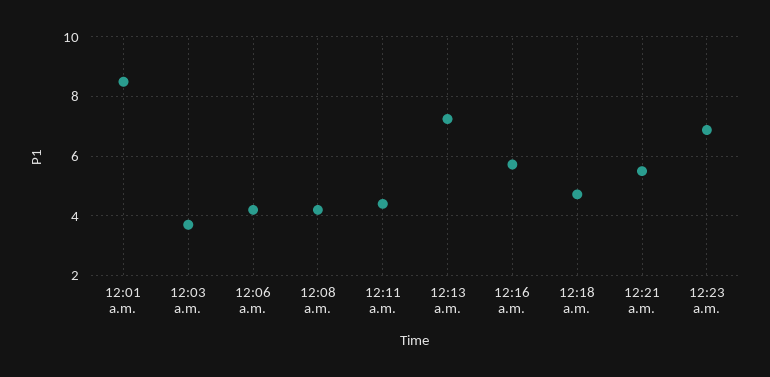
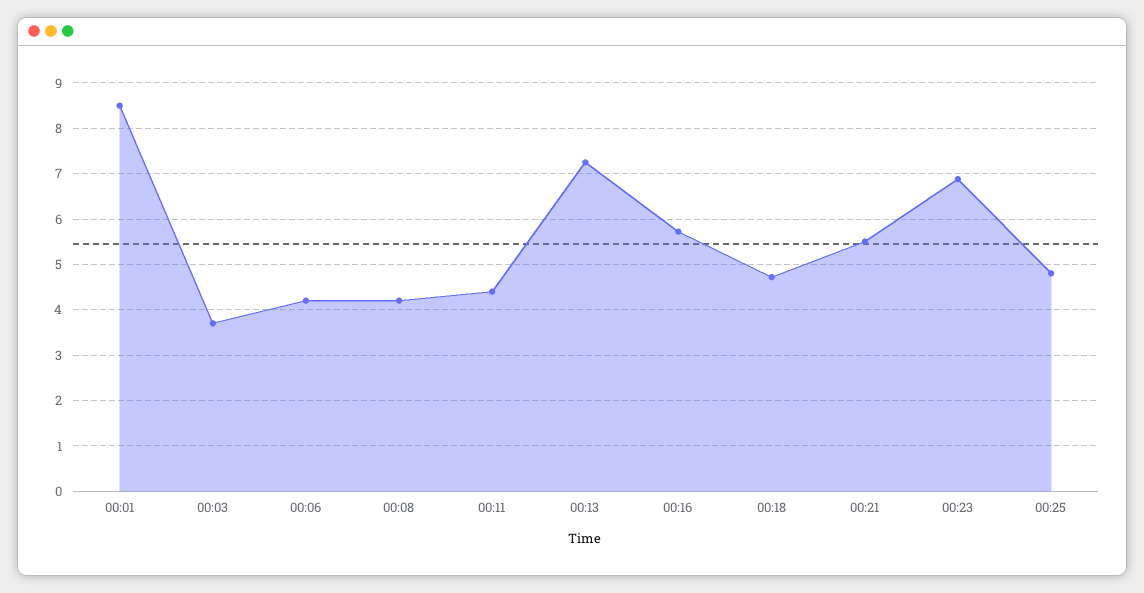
00:25: none -> 4.8

